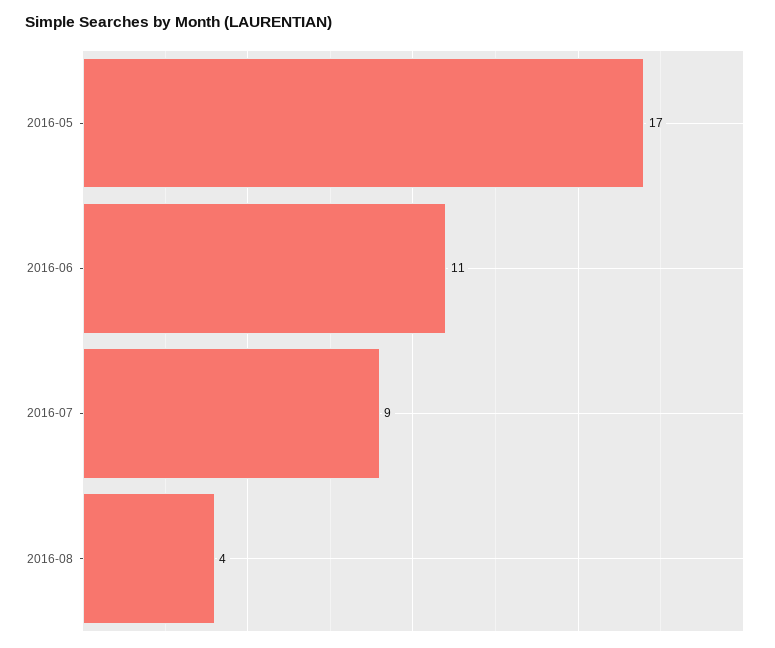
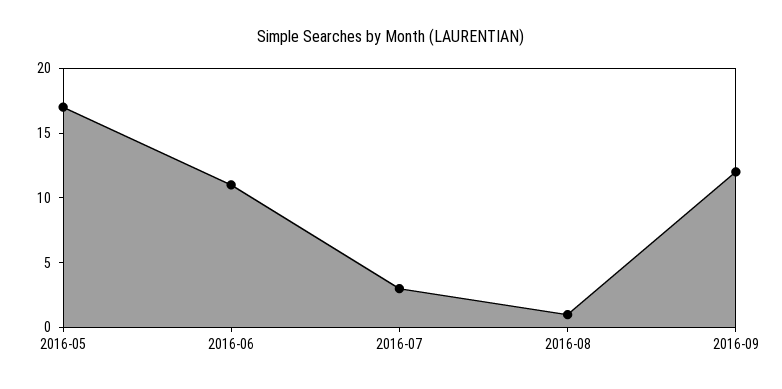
2016-07: 9 -> 3
2016-08: 4 -> 1
2016-09: none -> 12

